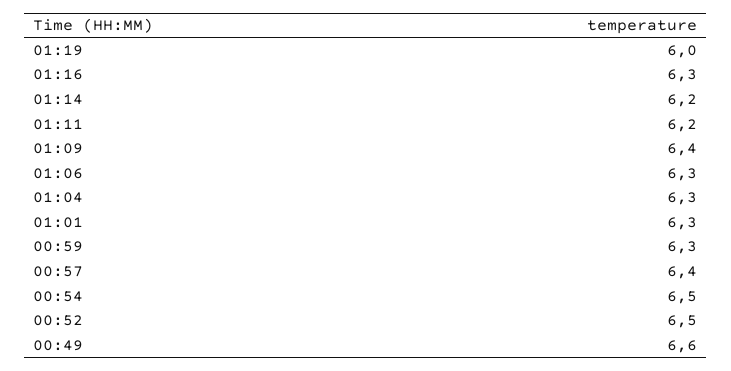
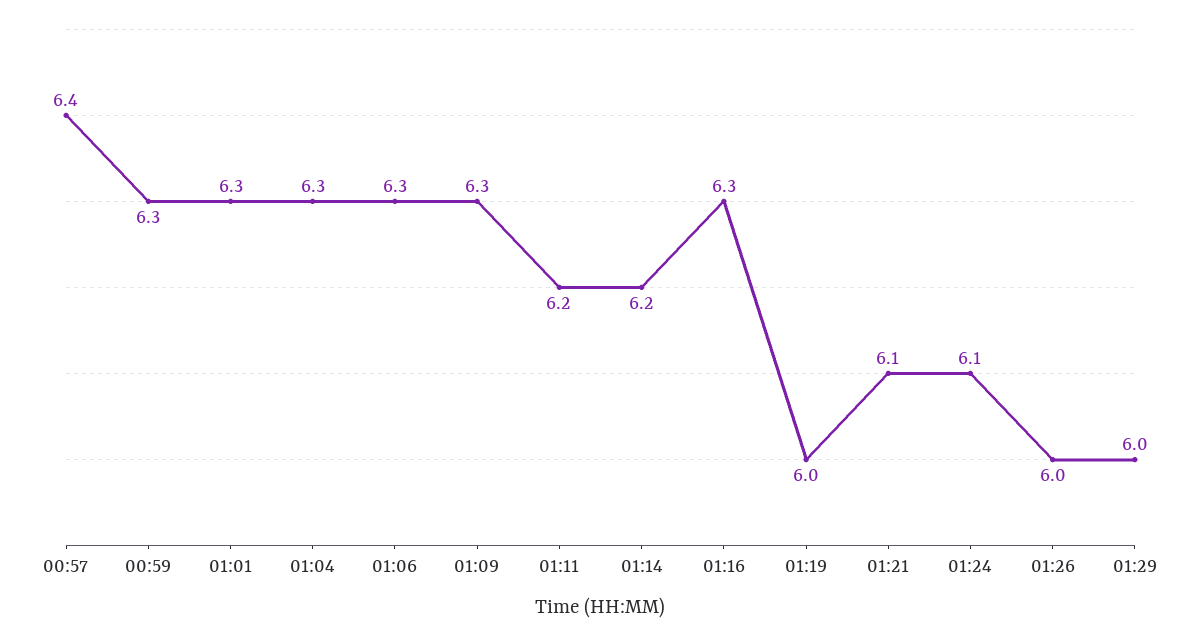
01:09: 6.4 -> 6.3
00:54: 6.5 -> none
00:52: 6.5 -> none
00:49: 6.6 -> none
01:21: none -> 6.1
01:24: none -> 6.1
01:26: none -> 6
01:29: none -> 6

